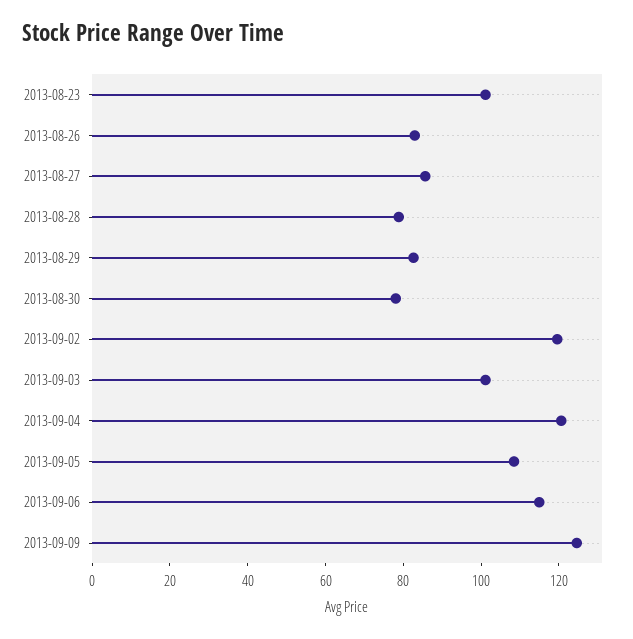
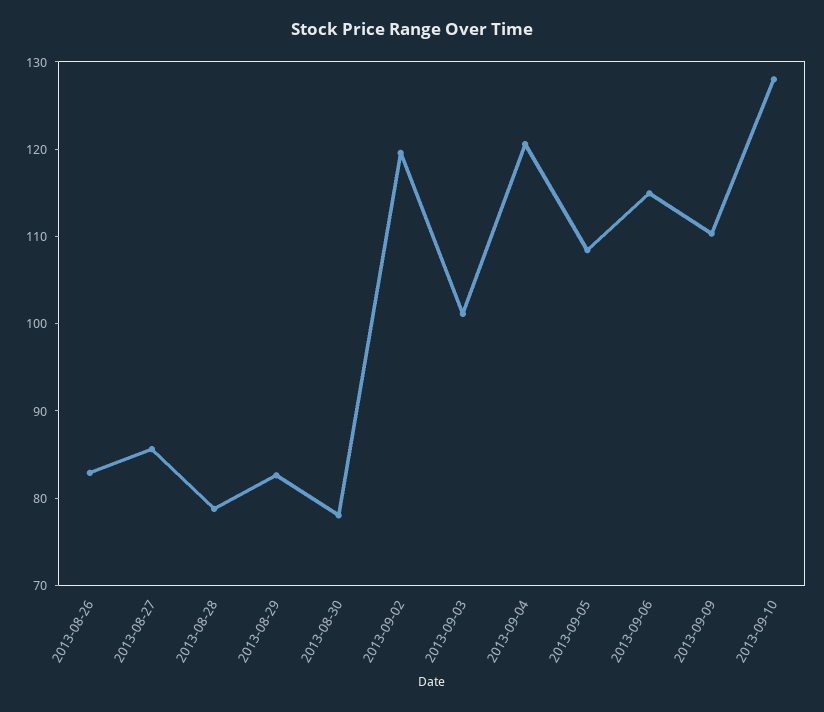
2013-08-23: 100 -> none
2013-09-09: 125 -> 110
2013-09-10: none -> 128

